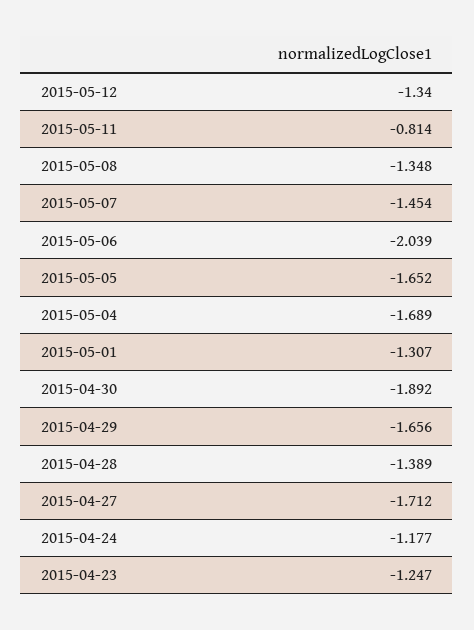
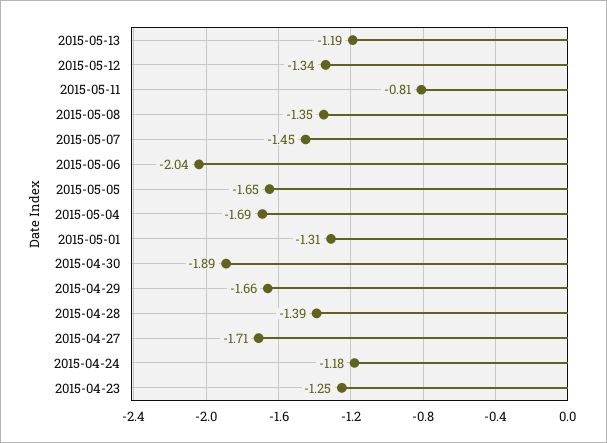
2015-05-13: none -> -1.19

